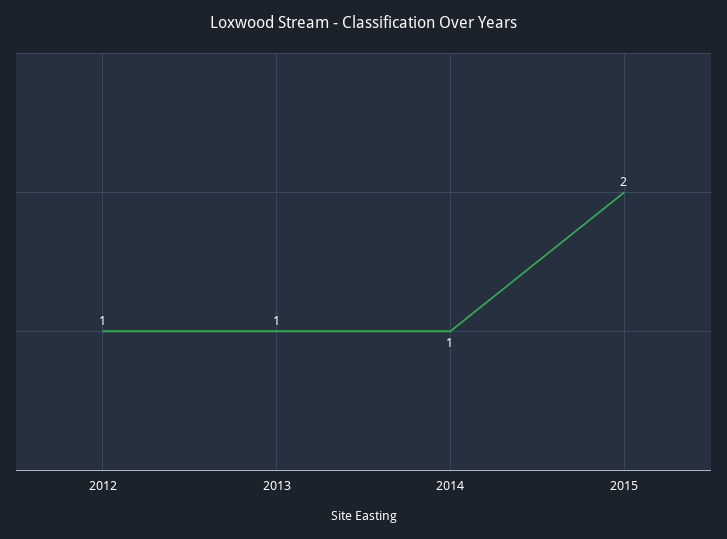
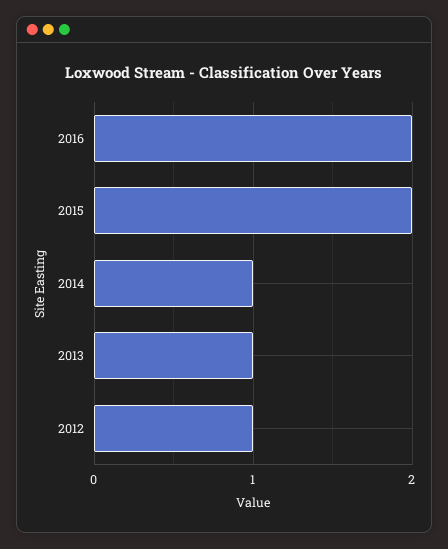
2016: none -> 2

